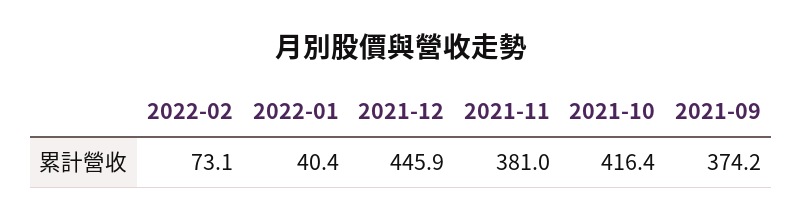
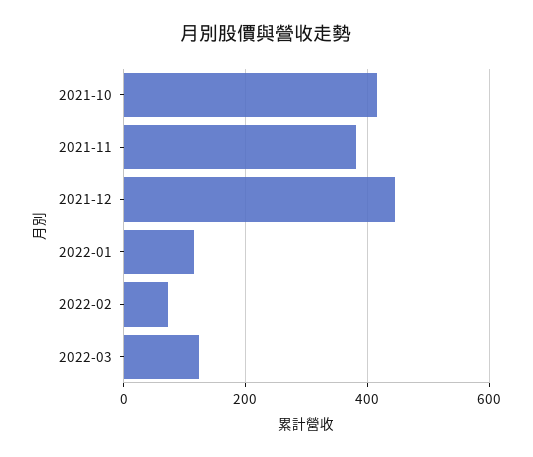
2022-01: 40.4 -> 120
2021-09: 374.2 -> none
2022-03: none -> 120

